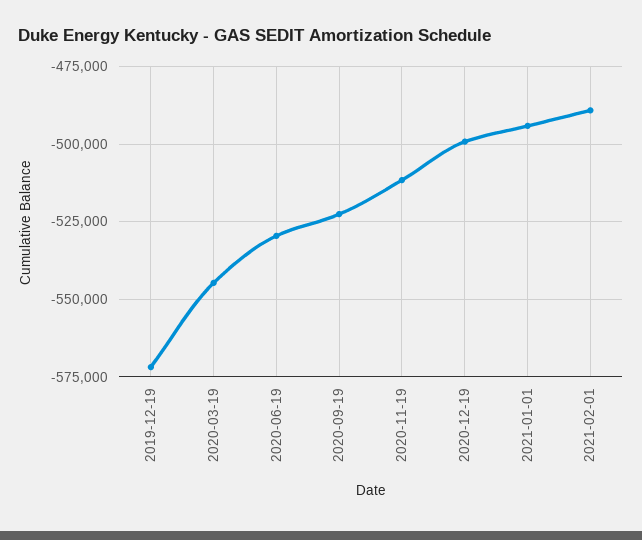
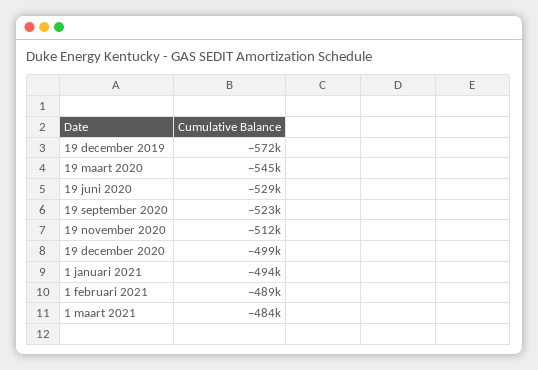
1 maart 2021: none -> -484000

